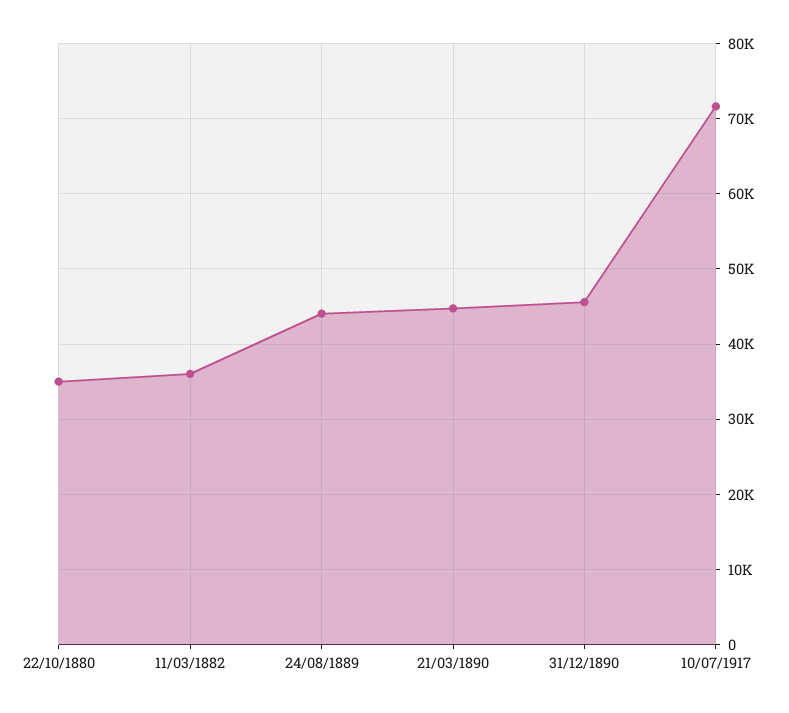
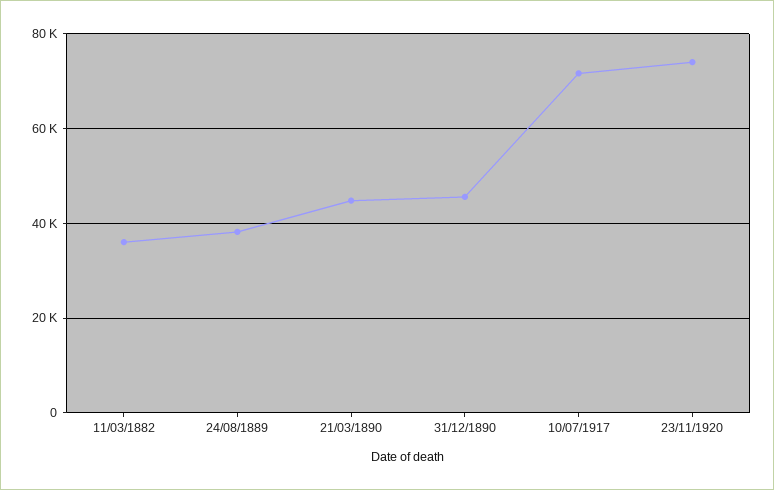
22/10/1880: 35000 -> none
24/08/1889: 44000 -> 38000
23/11/1920: none -> 74000

